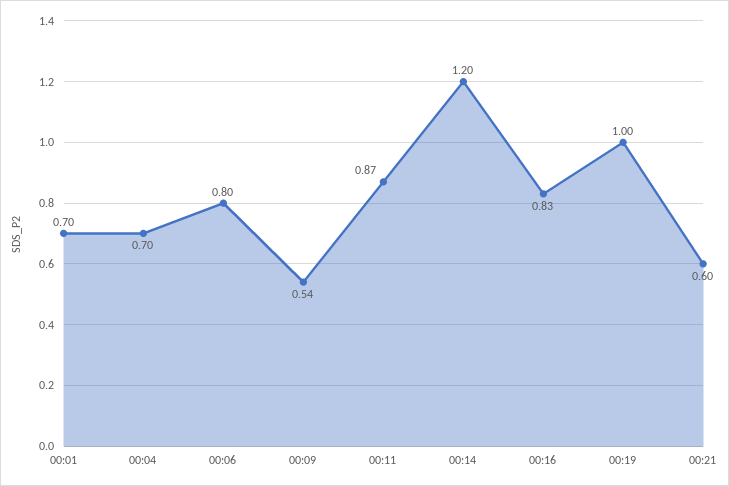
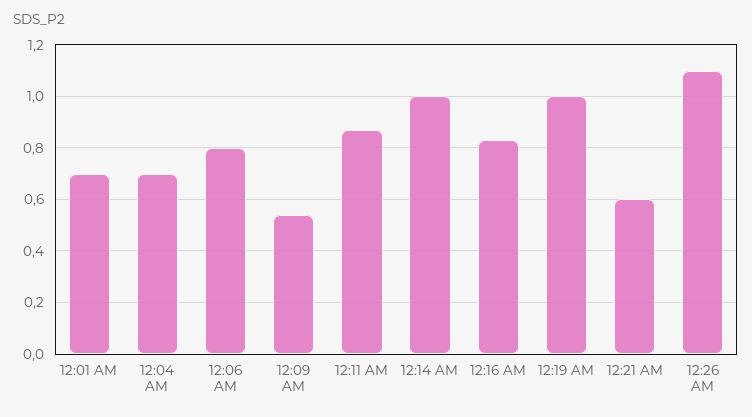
00:14: 1.2 -> 1
12:26 AM: none -> 1.1

